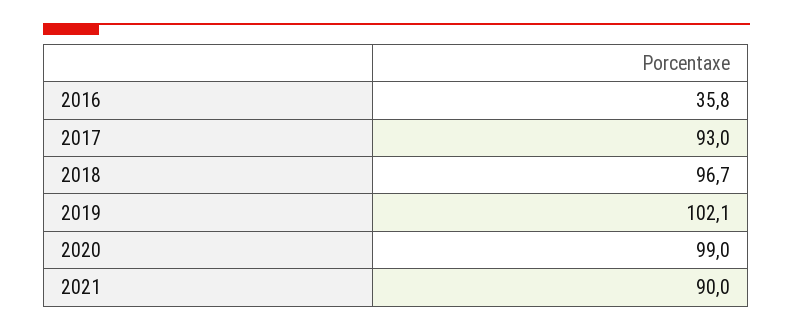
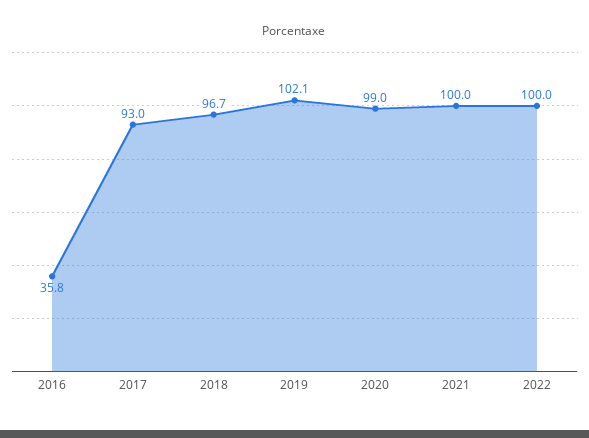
2021: 90 -> 100
2022: none -> 100

